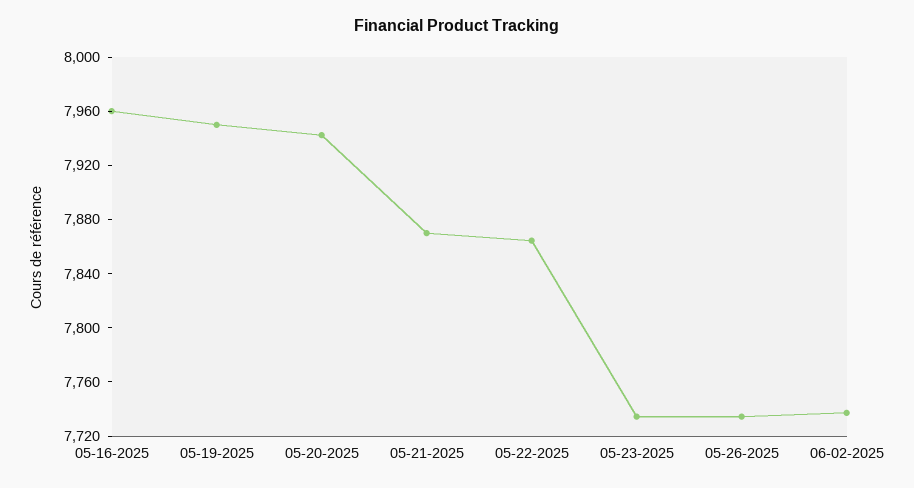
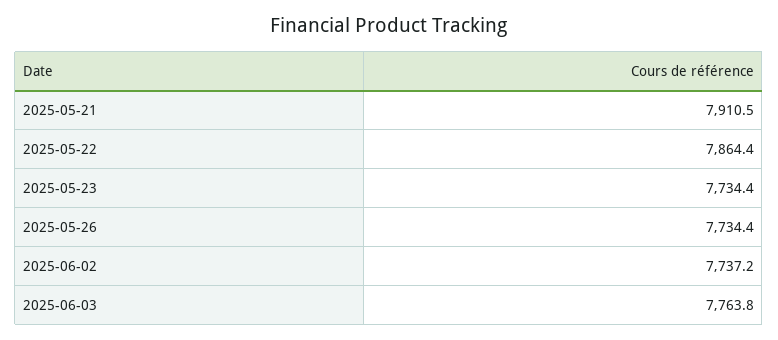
05-16-2025: 7960 -> none
05-19-2025: 7950 -> none
05-20-2025: 7940 -> none
05-21-2025: 7870 -> 7910.5
2025-06-03: none -> 7763.8

